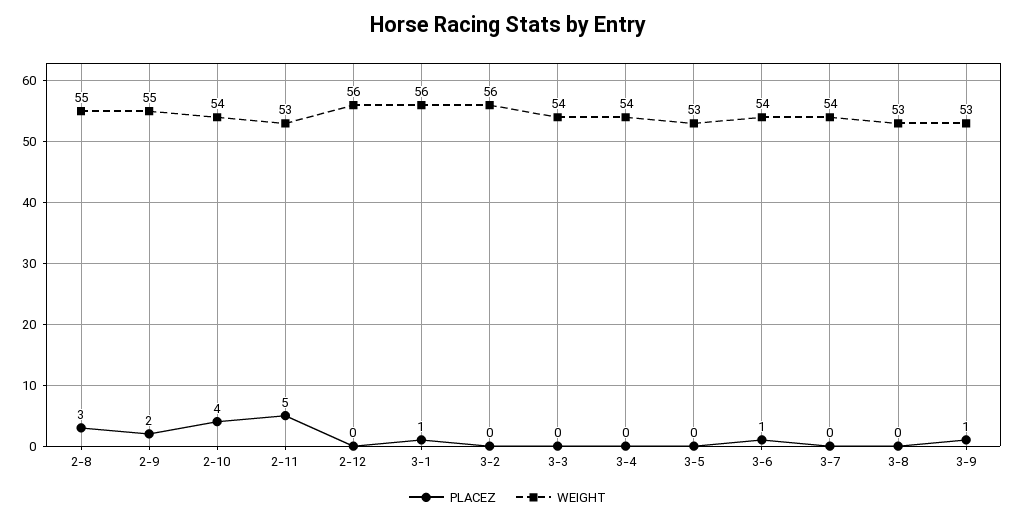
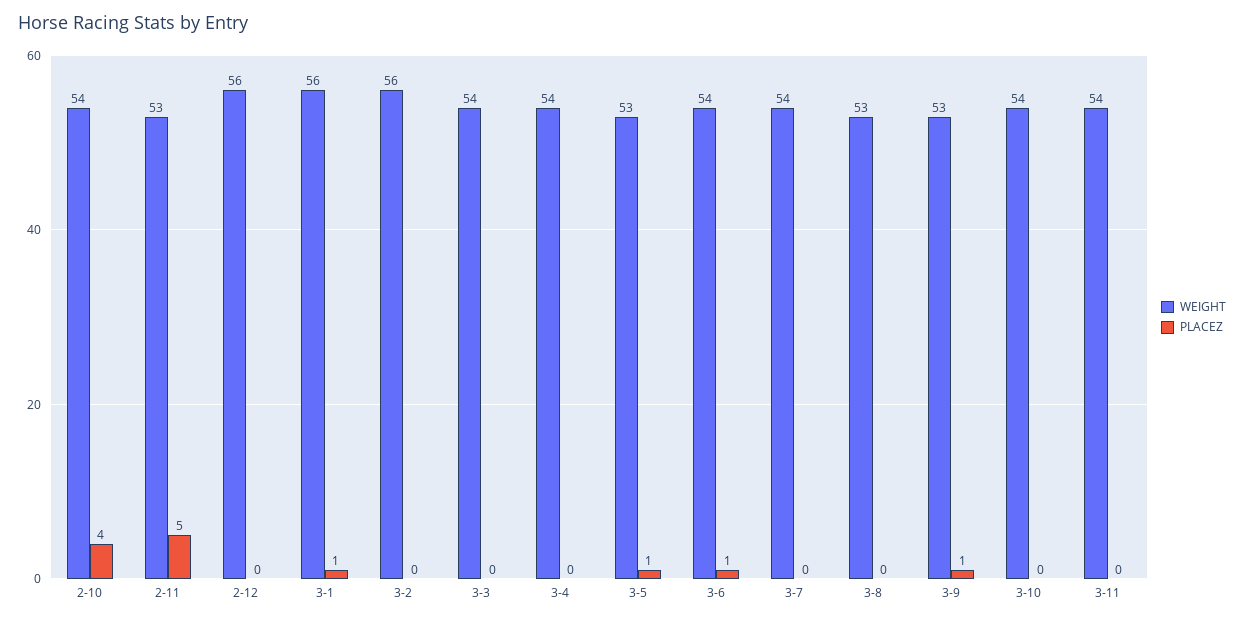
PLACEZ, 2-8: 3 -> none
WEIGHT, 2-8: 55 -> none
PLACEZ, 2-9: 2 -> none
WEIGHT, 2-9: 55 -> none
PLACEZ, 3-5: 0 -> 1
WEIGHT, 3-10: none -> 54
PLACEZ, 3-10: none -> 0
WEIGHT, 3-11: none -> 54
PLACEZ, 3-11: none -> 0

